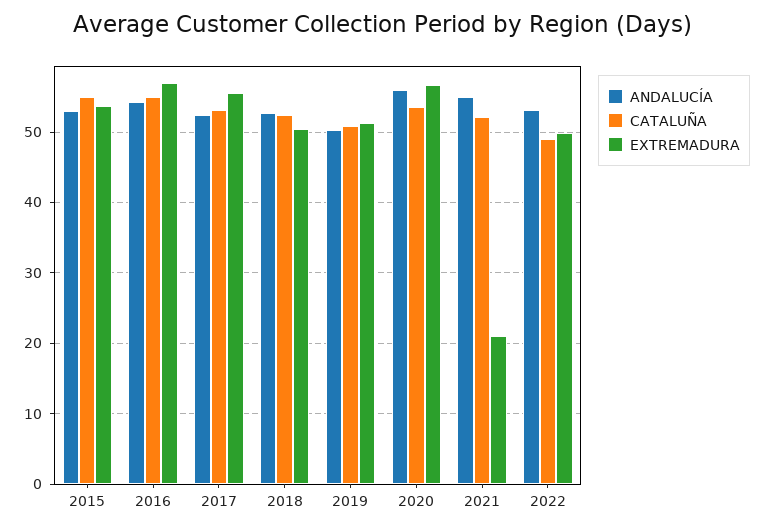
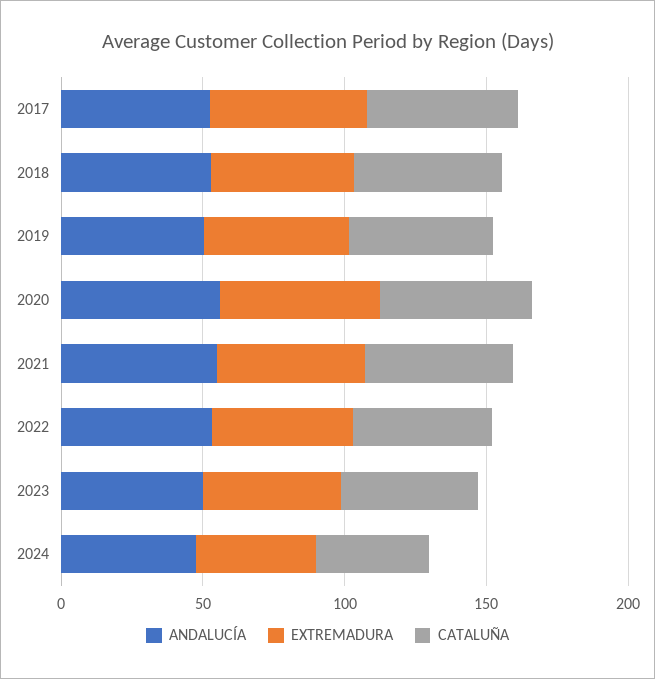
ANDALUCÍA, 2015: 53 -> none
CATALUÑA, 2015: 55 -> none
EXTREMADURA, 2015: 54 -> none
ANDALUCÍA, 2016: 54 -> none
CATALUÑA, 2016: 55 -> none
EXTREMADURA, 2016: 57 -> none
EXTREMADURA, 2021: 21 -> 50
ANDALUCÍA, 2023: none -> 50
EXTREMADURA, 2023: none -> 50
CATALUÑA, 2023: none -> 50
ANDALUCÍA, 2024: none -> 50
EXTREMADURA, 2024: none -> 40
CATALUÑA, 2024: none -> 40

